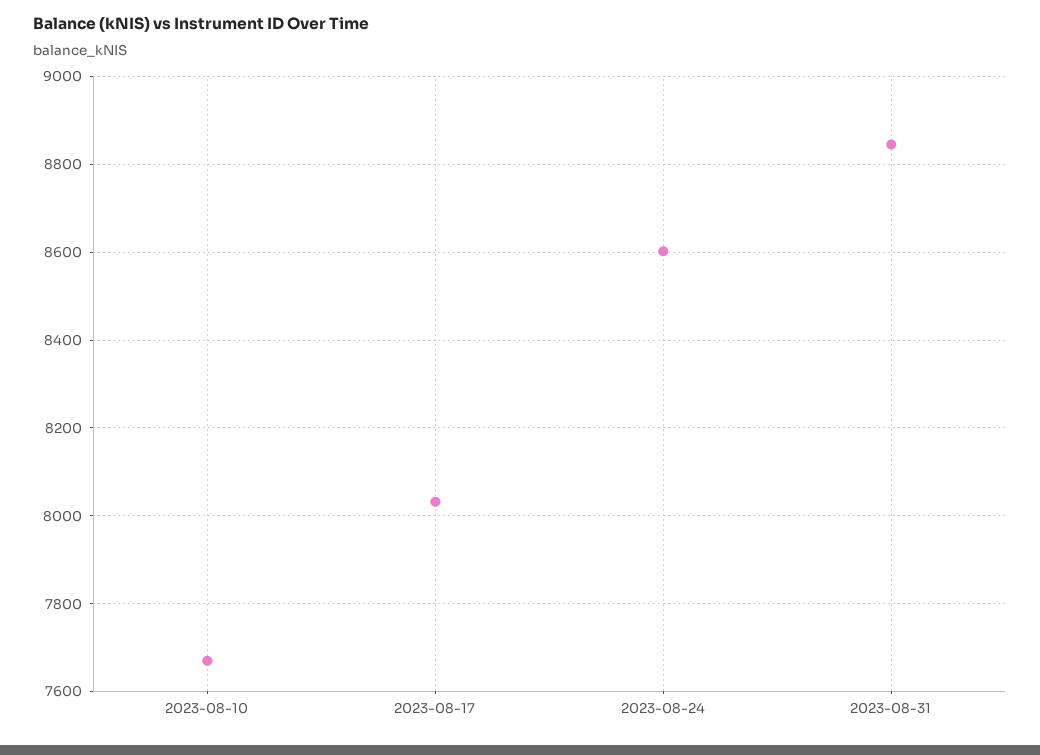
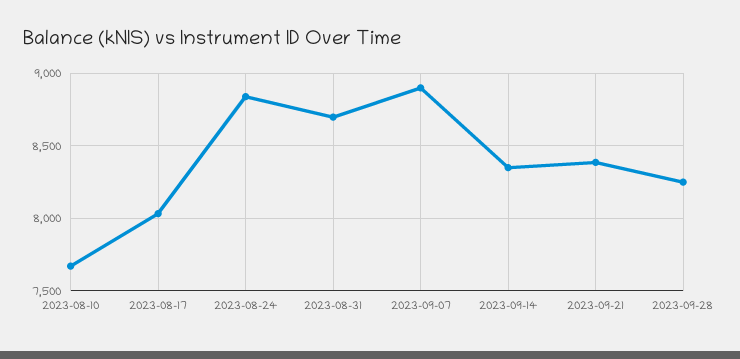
2023-08-24: 8600 -> 8850
2023-08-31: 8840 -> 8700
2023-09-07: none -> 8900
2023-09-14: none -> 8350
2023-09-21: none -> 8400
2023-09-28: none -> 8250

